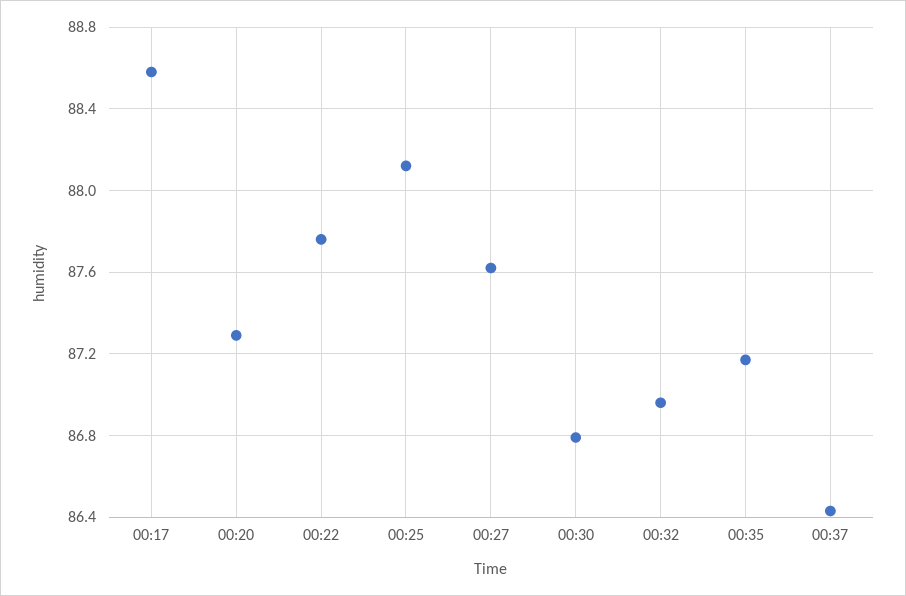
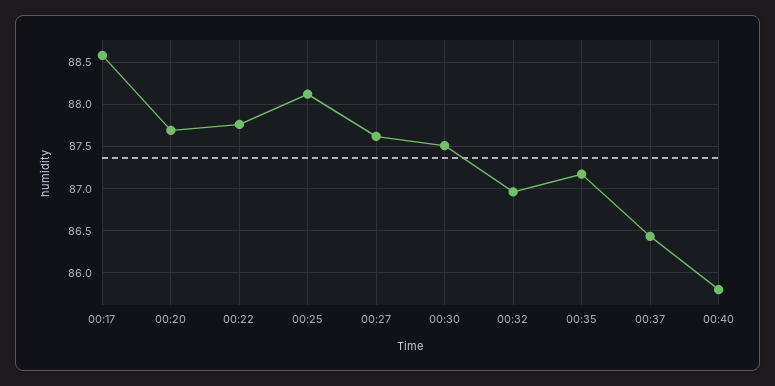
00:20: 87.3 -> 87.7
00:30: 86.8 -> 87.5
00:40: none -> 85.8

